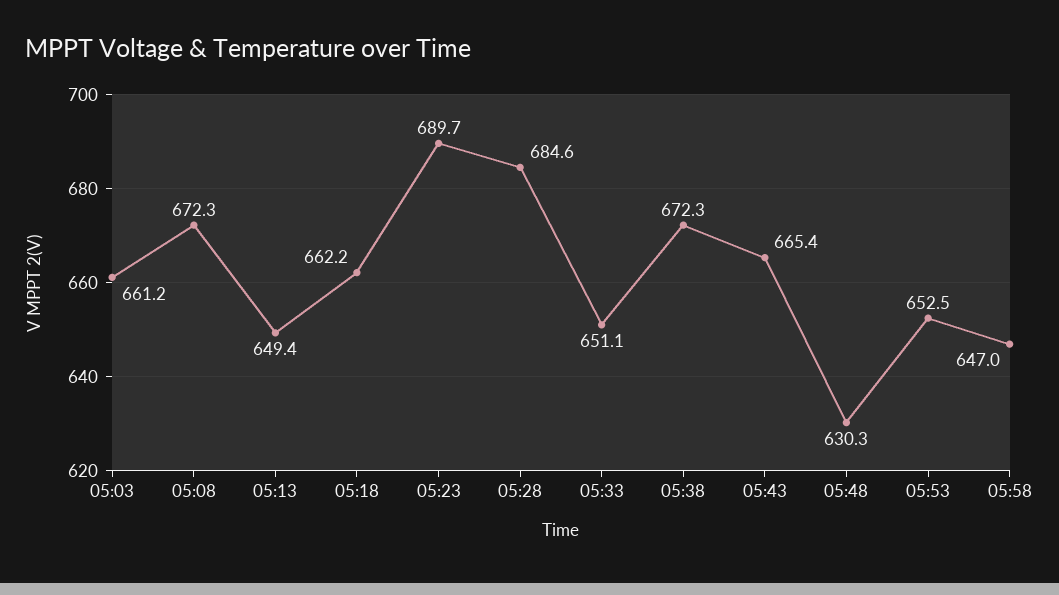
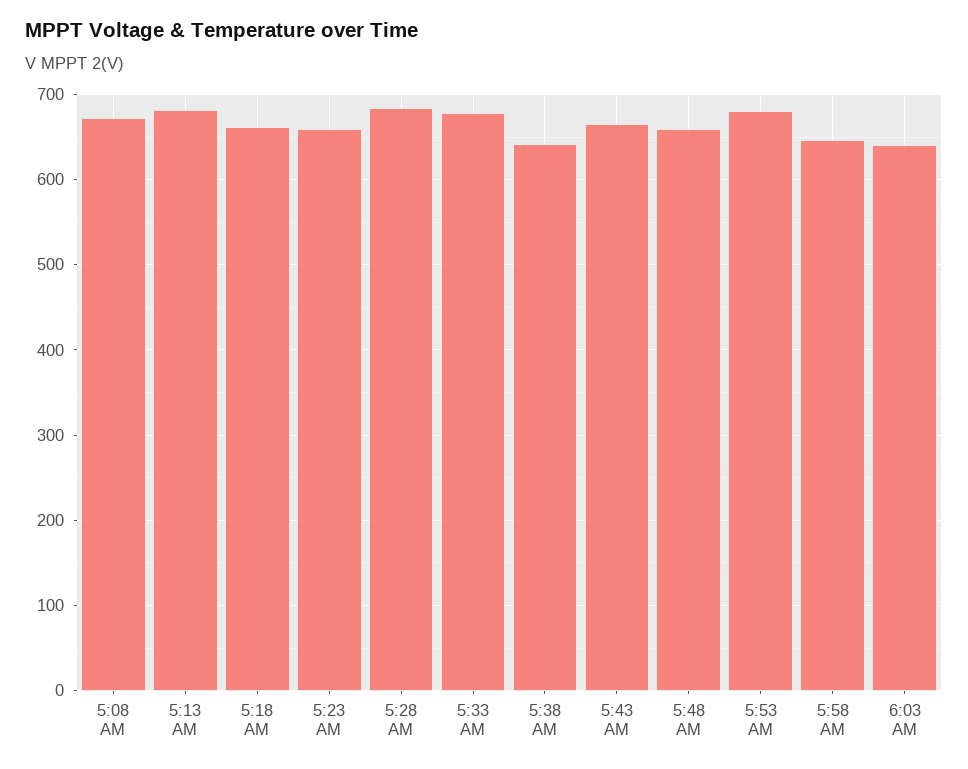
05:03: 661.2 -> none
05:13: 649.4 -> 680
05:23: 689.7 -> 660
05:33: 651.1 -> 680
05:38: 672.3 -> 640
05:48: 630.3 -> 660
05:53: 652.5 -> 680
6:03 AM: none -> 640

